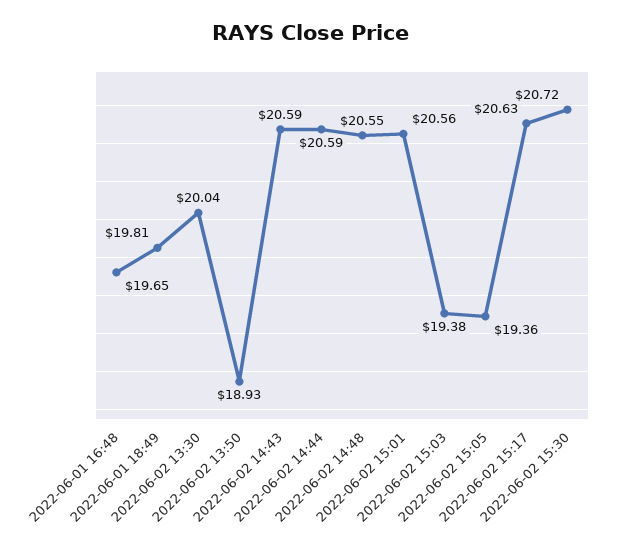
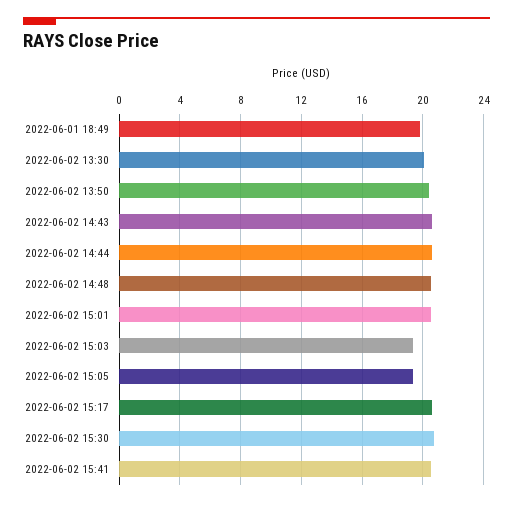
2022-06-01 16:48: 19.65 -> none
2022-06-02 13:50: 18.93 -> 20.5
2022-06-02 15:41: none -> 20.5

